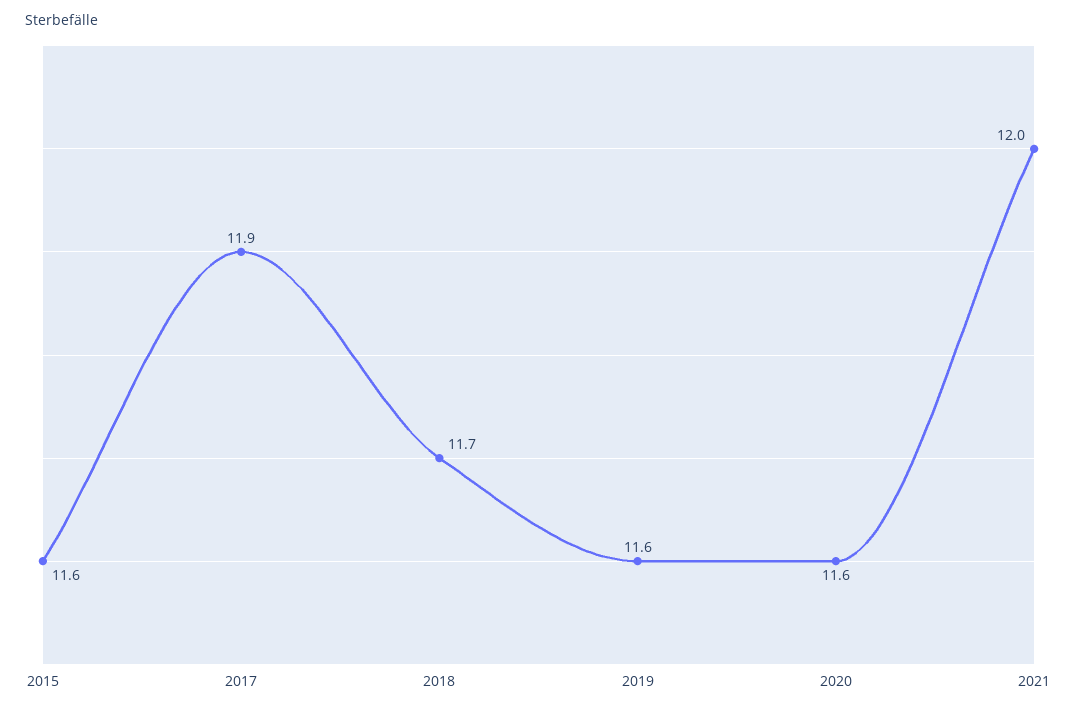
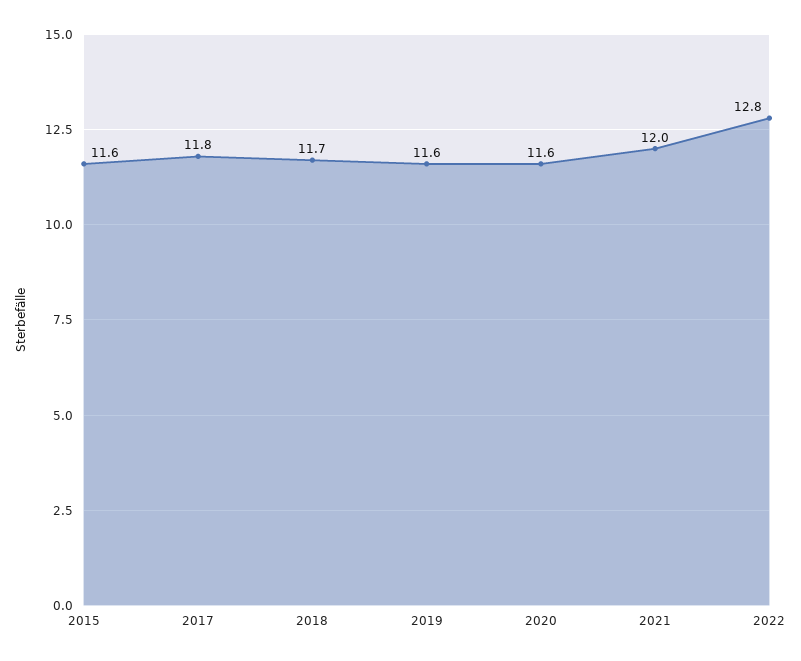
2017: 11.9 -> 11.8
2022: none -> 12.8

